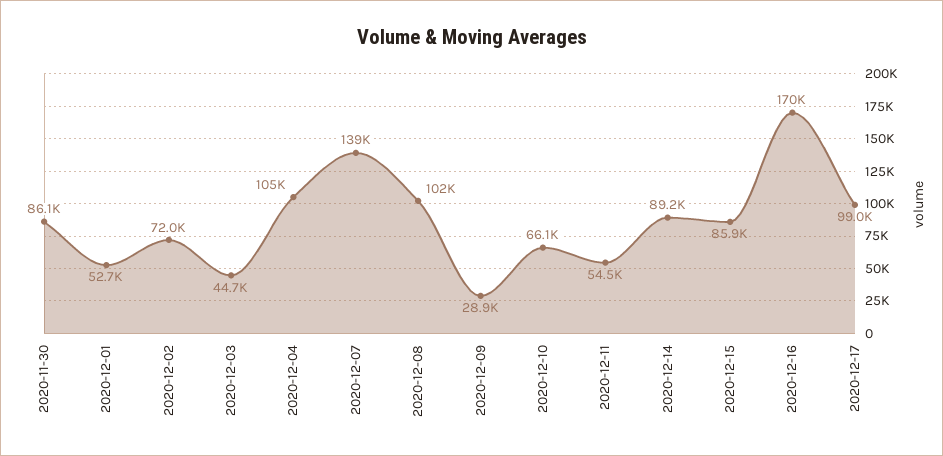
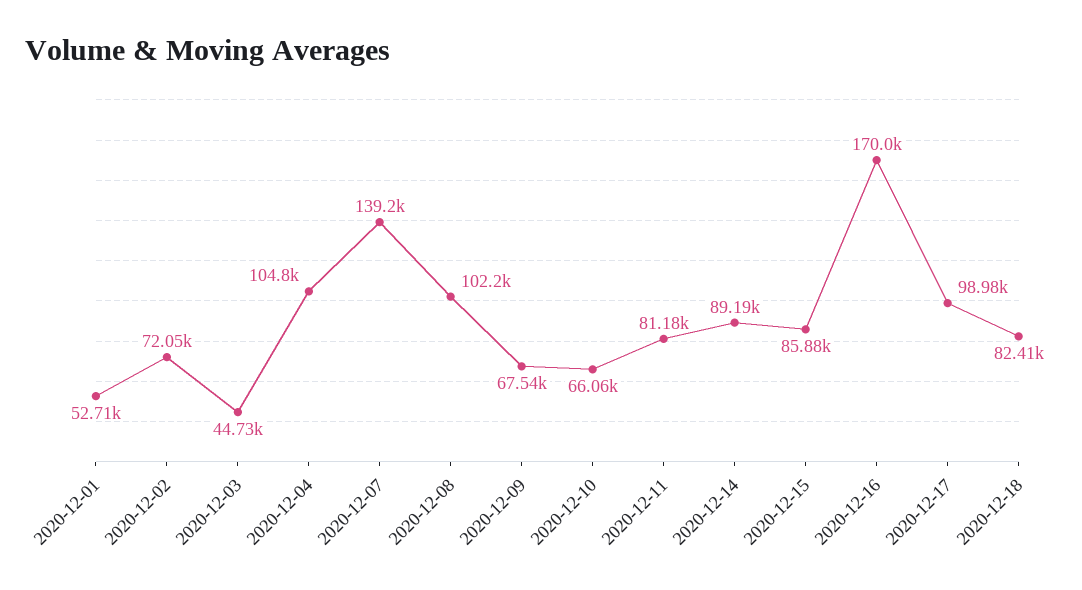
2020-11-30: 86100 -> none
2020-12-09: 28900 -> 67540
2020-12-11: 54500 -> 81180
2020-12-18: none -> 82410

